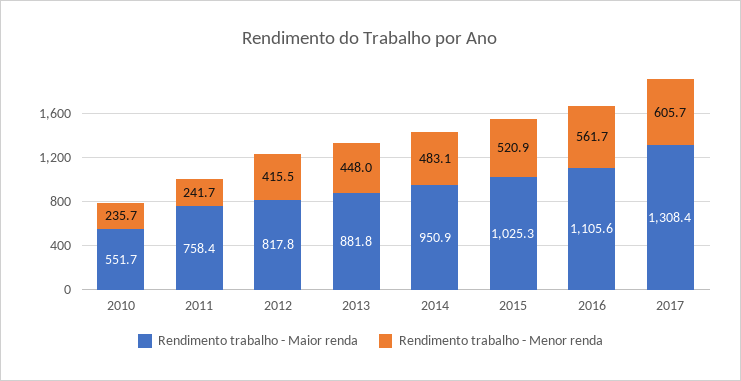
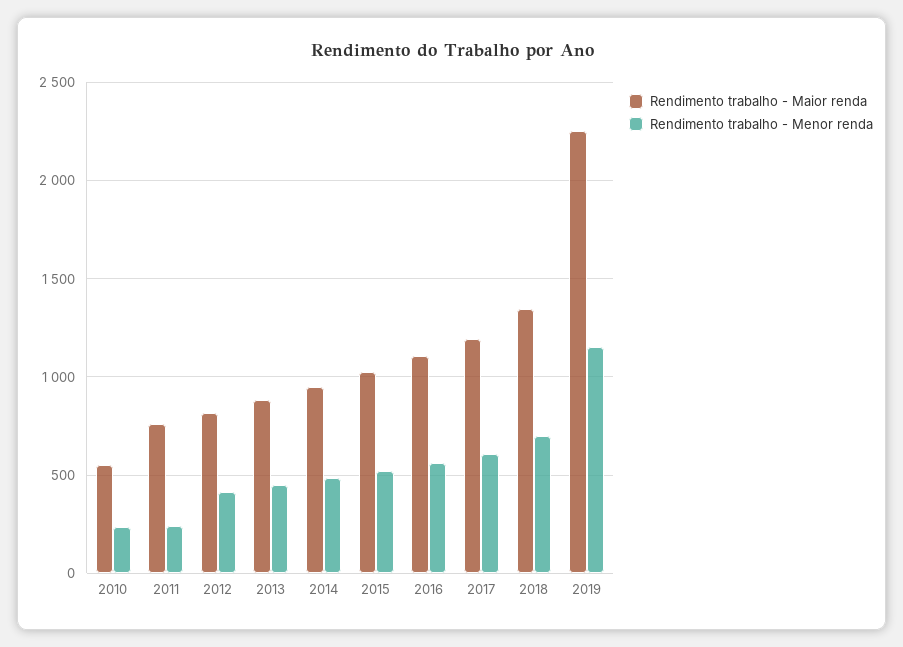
Rendimento trabalho - Maior renda, 2017: 1308.4 -> 1200
Rendimento trabalho - Maior renda, 2018: none -> 1350
Rendimento trabalho - Menor renda, 2018: none -> 700
Rendimento trabalho - Maior renda, 2019: none -> 2250
Rendimento trabalho - Menor renda, 2019: none -> 1150

